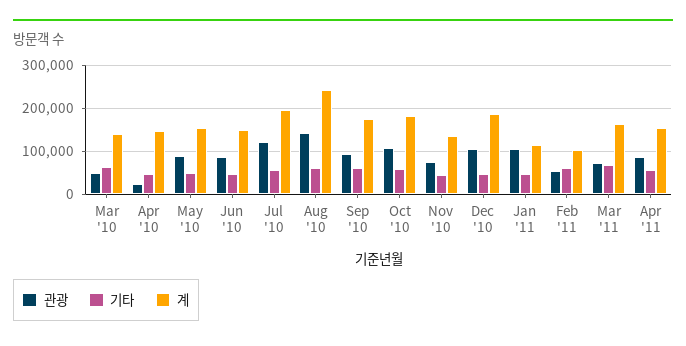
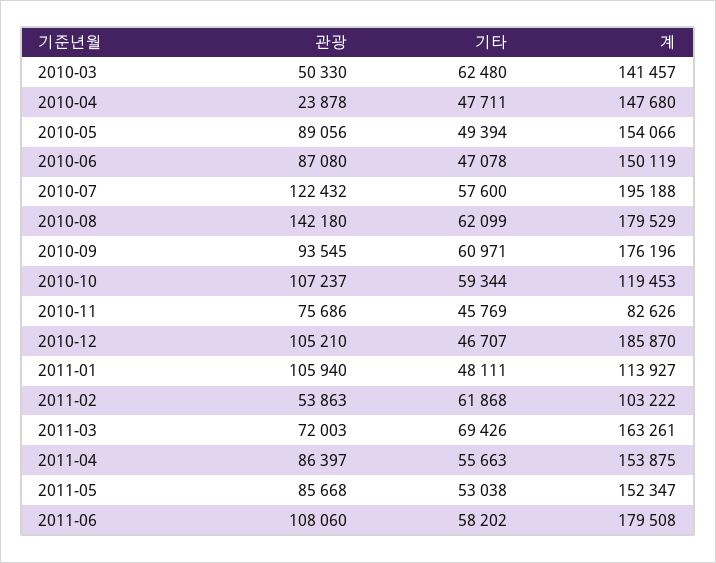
계, Aug '10: 240000 -> 179529
계, Oct '10: 180000 -> 119453
계, Nov '10: 140000 -> 82626
관광, 2011-05: none -> 85668
기타, 2011-05: none -> 53038
계, 2011-05: none -> 152347
관광, 2011-06: none -> 108060
기타, 2011-06: none -> 58202
계, 2011-06: none -> 179508

